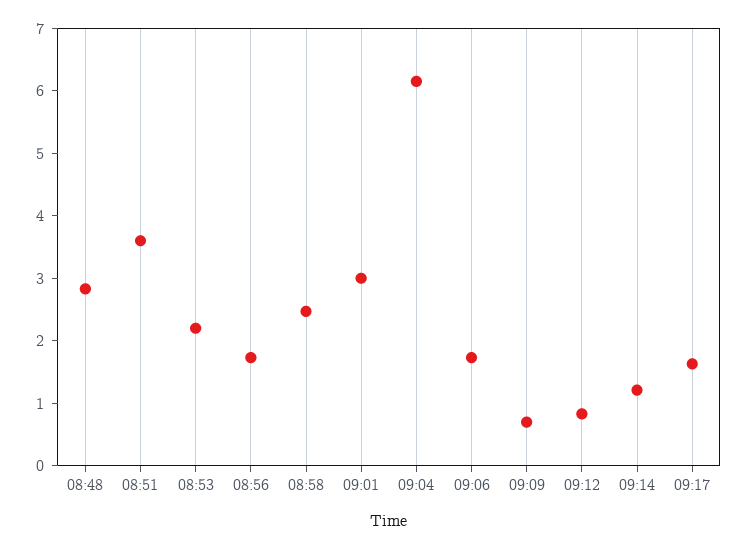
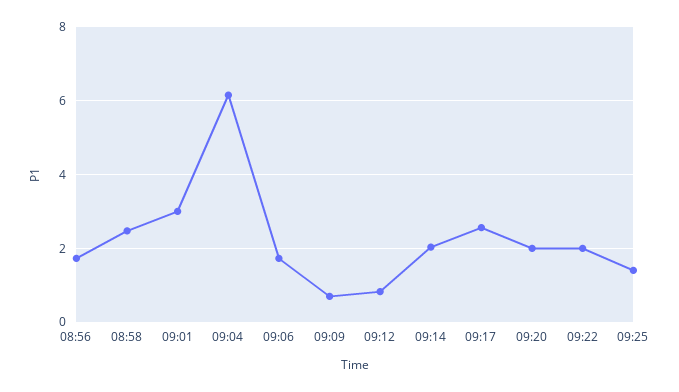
08:48: 2.8 -> none
08:51: 3.6 -> none
08:53: 2.2 -> none
09:14: 1.2 -> 2
09:17: 1.6 -> 2.6
09:20: none -> 2
09:22: none -> 2
09:25: none -> 1.4

